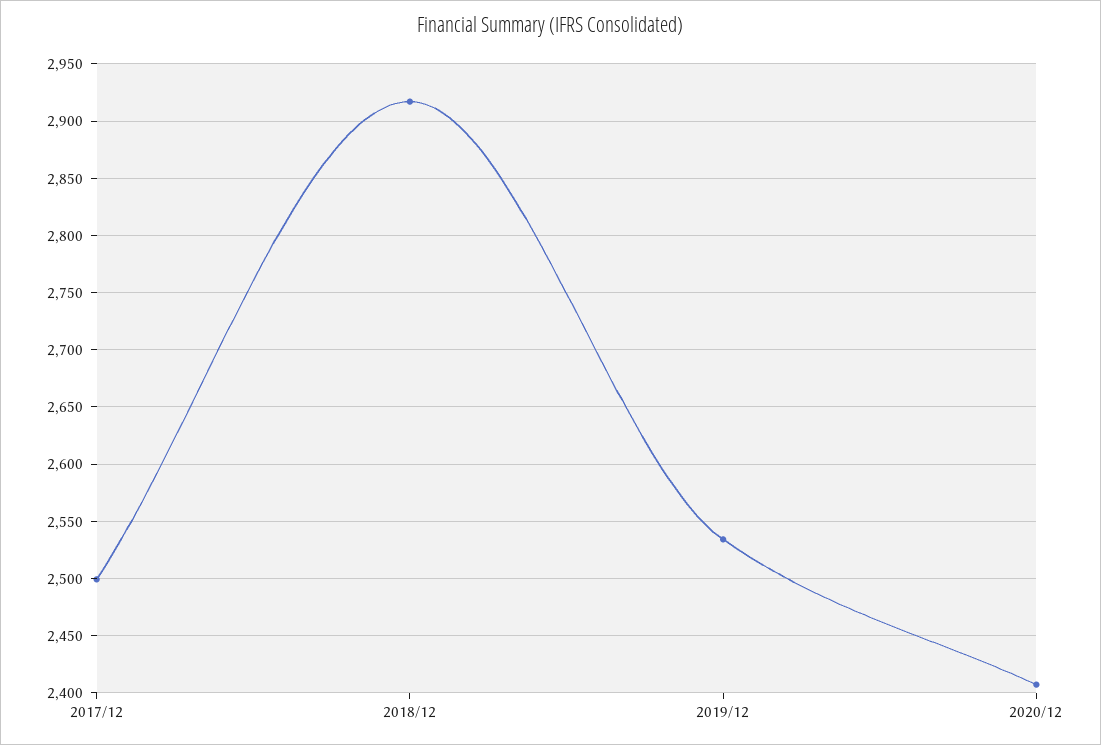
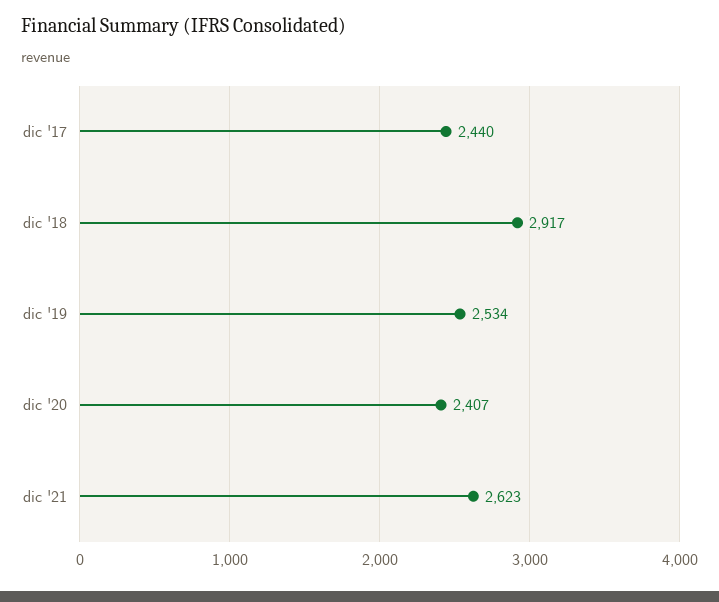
2017/12: 2500 -> 2440
dic '21: none -> 2623

